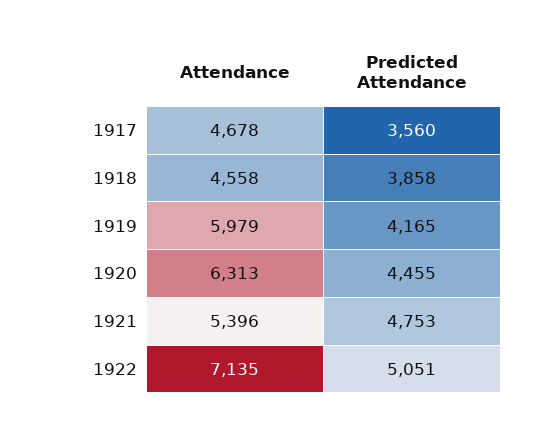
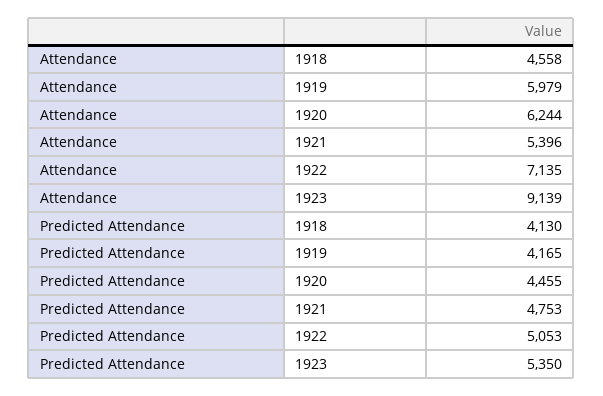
Attendance, 1917: 4678 -> none
Predicted Attendance, 1917: 3560 -> none
Predicted Attendance, 1918: 3858 -> 4130
Attendance, 1920: 6313 -> 6244
Predicted Attendance, 1922: 5051 -> 5053
Attendance, 1923: none -> 9139
Predicted Attendance, 1923: none -> 5350

